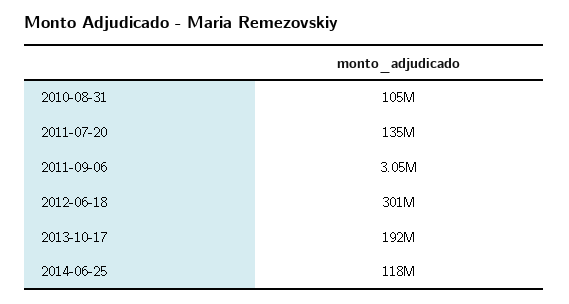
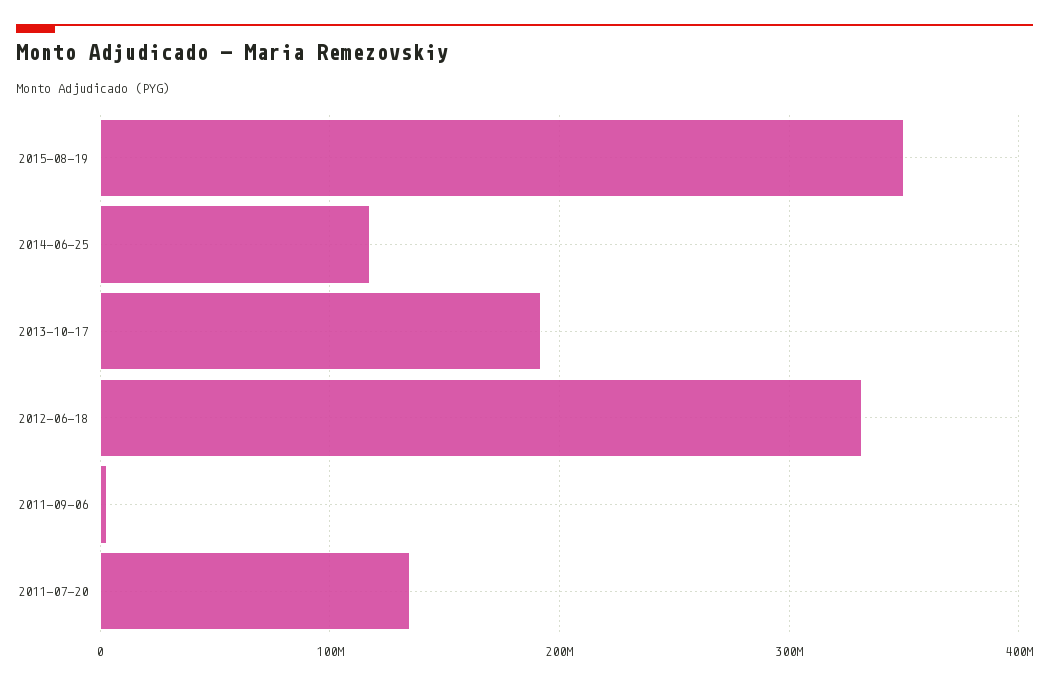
2010-08-31: 105000000 -> none
2012-06-18: 301000000 -> 330000000
2015-08-19: none -> 350000000

